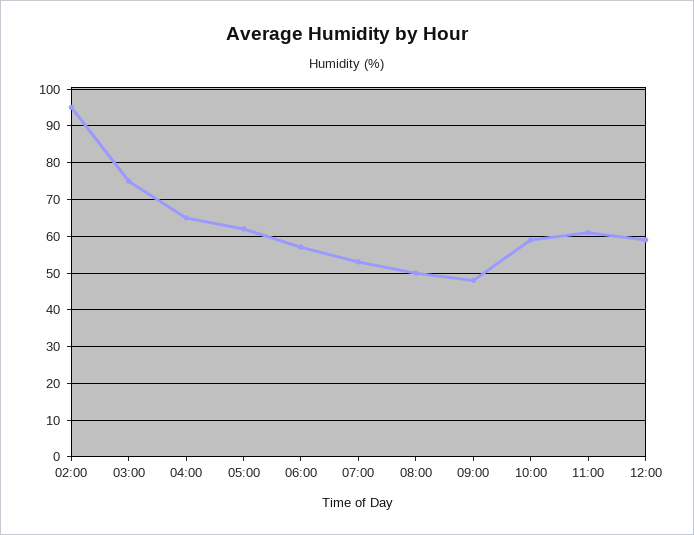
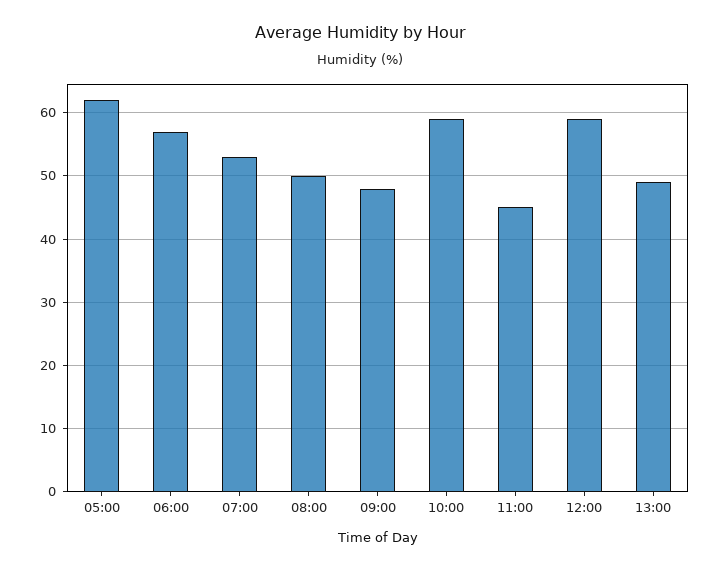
02:00: 95 -> none
03:00: 75 -> none
04:00: 65 -> none
11:00: 60 -> 45
13:00: none -> 49

